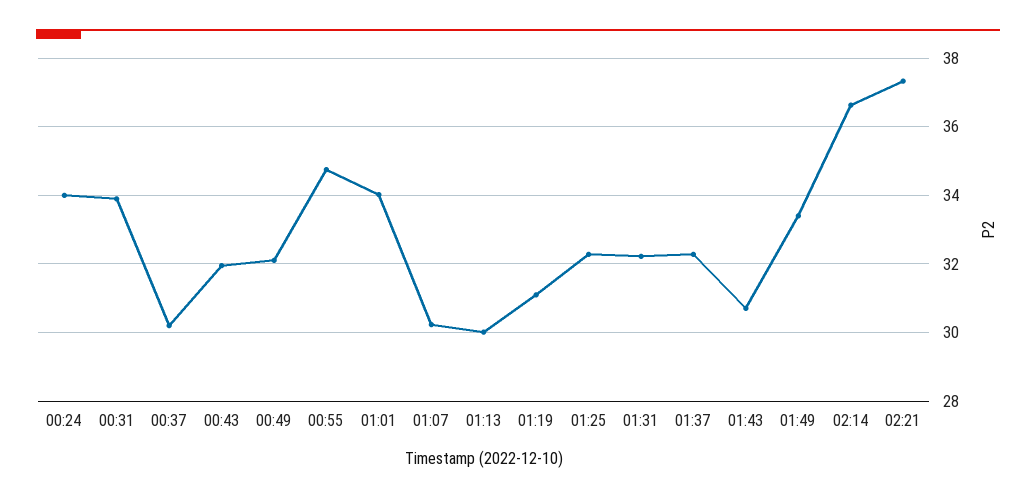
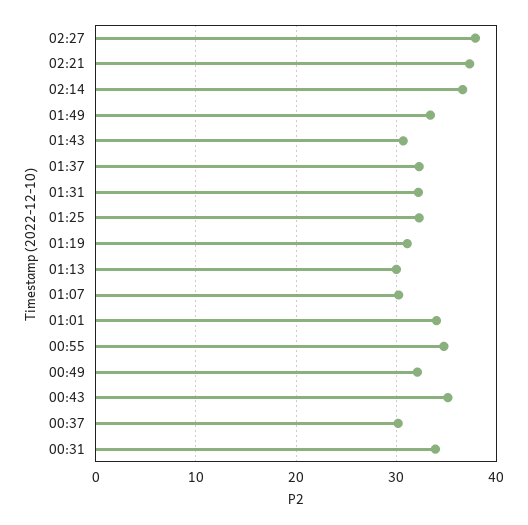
00:24: 34 -> none
00:43: 32 -> 35
02:27: none -> 38

